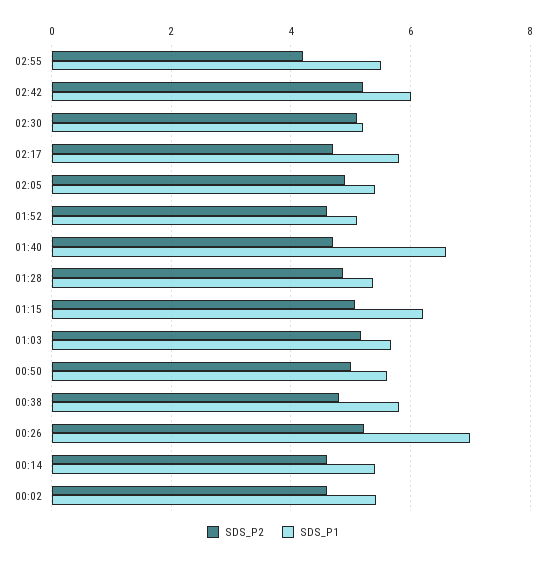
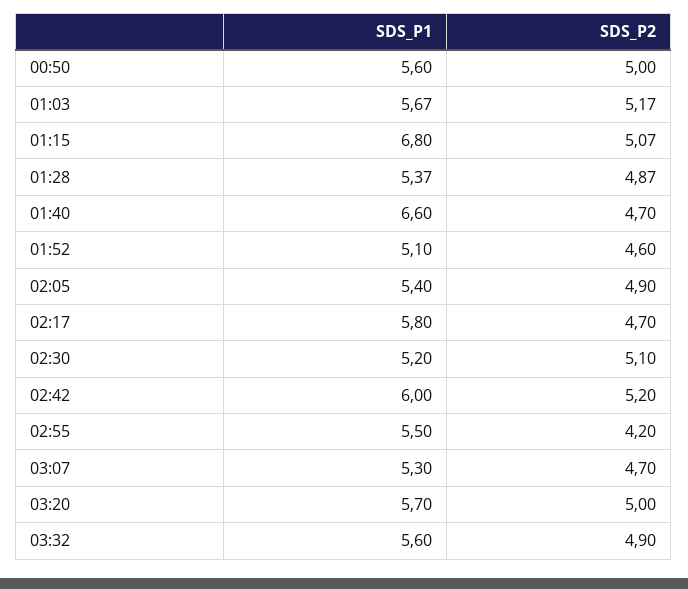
SDS_P1, 01:15: 6.2 -> 6.8
SDS_P2, 00:38: 4.8 -> none
SDS_P1, 00:38: 5.8 -> none
SDS_P2, 00:26: 5.2 -> none
SDS_P1, 00:26: 7 -> none
SDS_P2, 00:14: 4.6 -> none
SDS_P1, 00:14: 5.4 -> none
SDS_P2, 00:02: 4.6 -> none
SDS_P1, 00:02: 5.4 -> none
SDS_P1, 03:07: none -> 5.3
SDS_P2, 03:07: none -> 4.7
SDS_P1, 03:20: none -> 5.7
SDS_P2, 03:20: none -> 5
SDS_P1, 03:32: none -> 5.6
SDS_P2, 03:32: none -> 4.9

